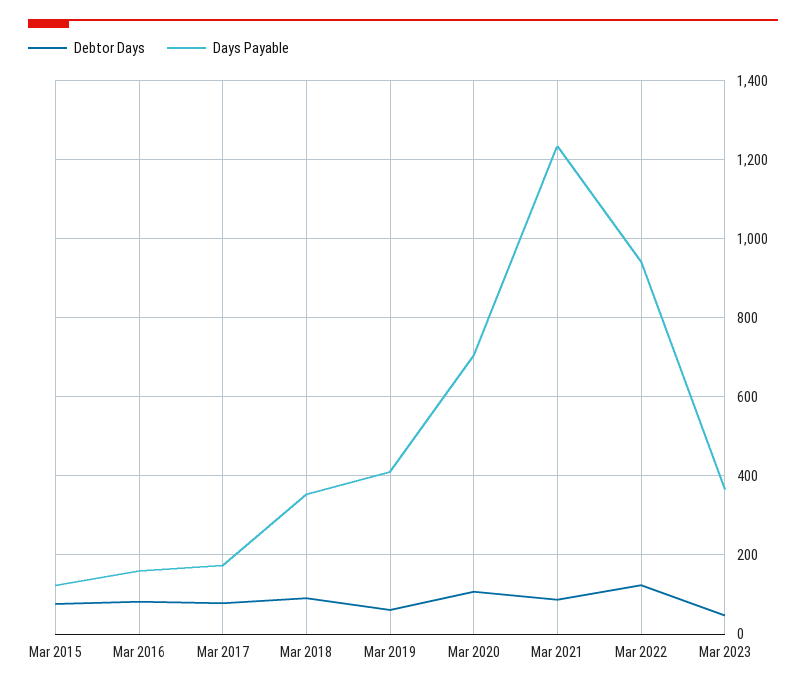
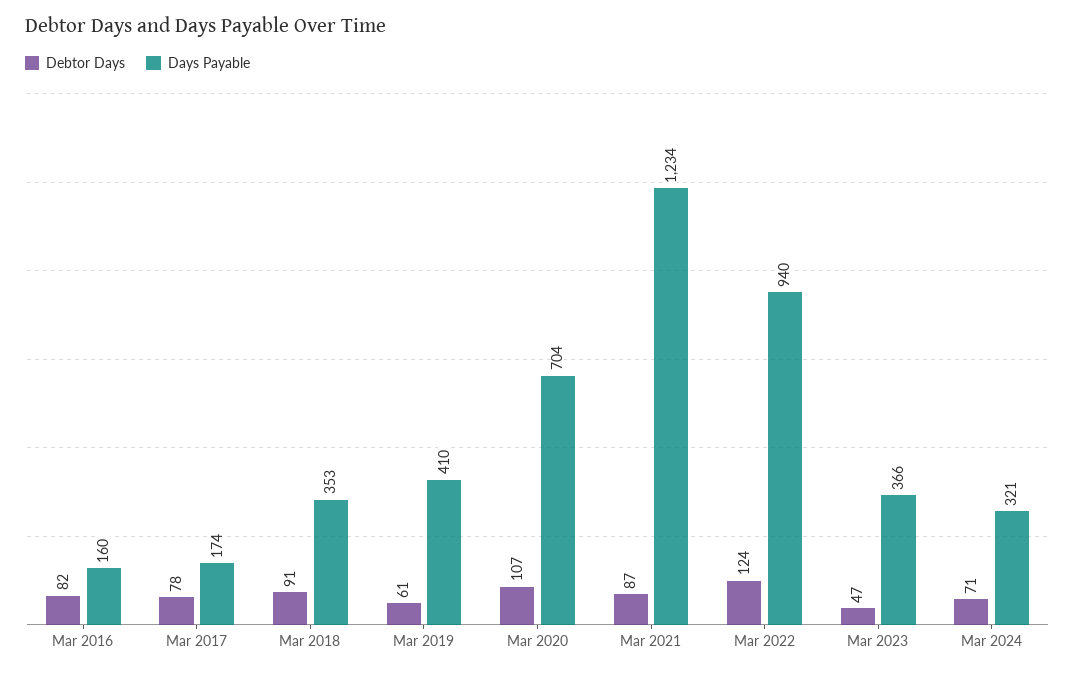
Debtor Days, Mar 2015: 80 -> none
Days Payable, Mar 2015: 120 -> none
Debtor Days, Mar 2024: none -> 71
Days Payable, Mar 2024: none -> 321

